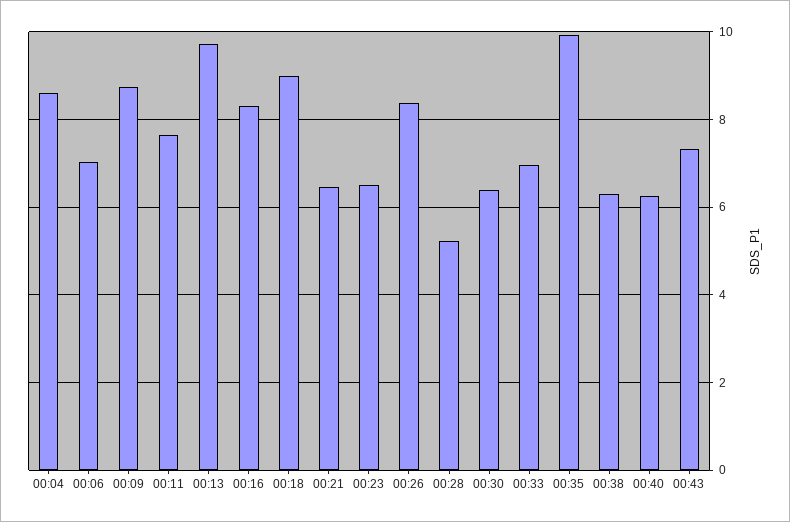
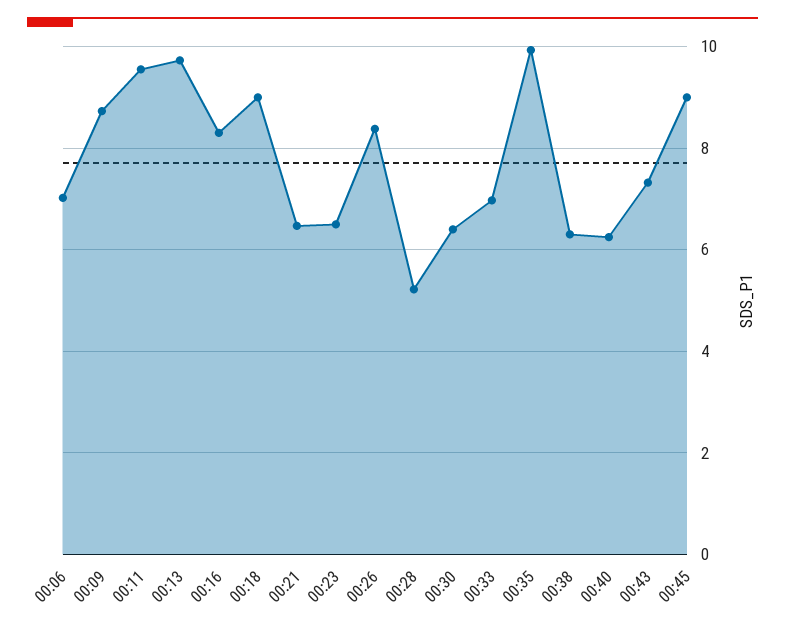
00:04: 8.6 -> none
00:11: 7.6 -> 9.6
00:45: none -> 9

